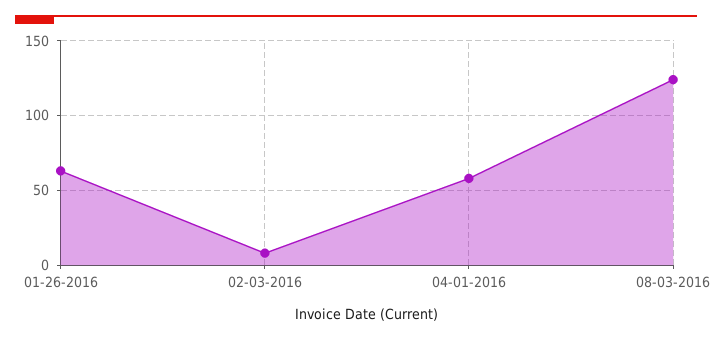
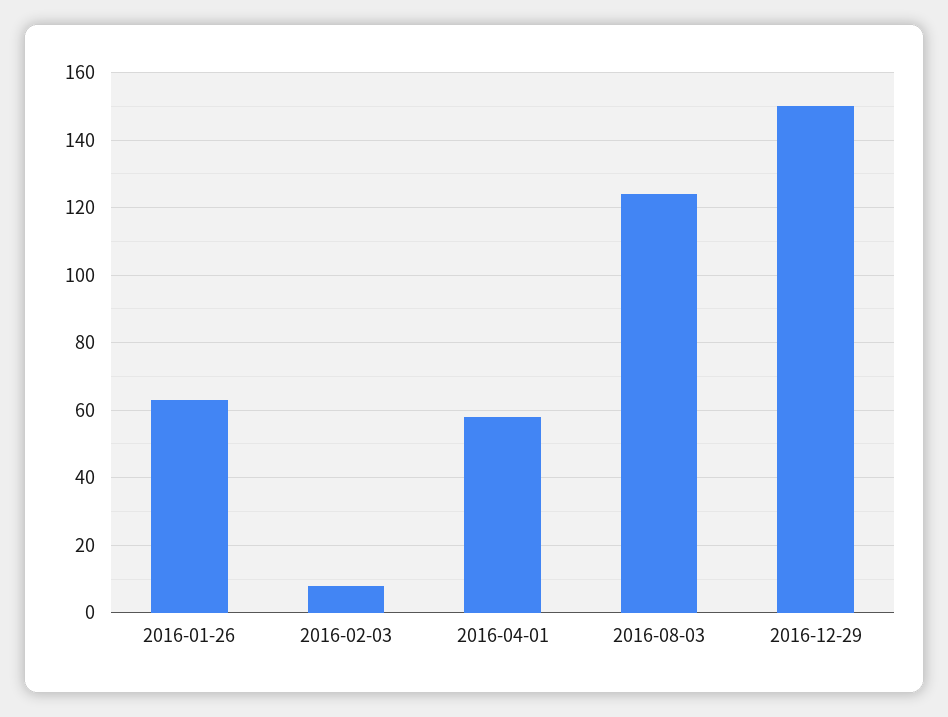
2016-12-29: none -> 150

